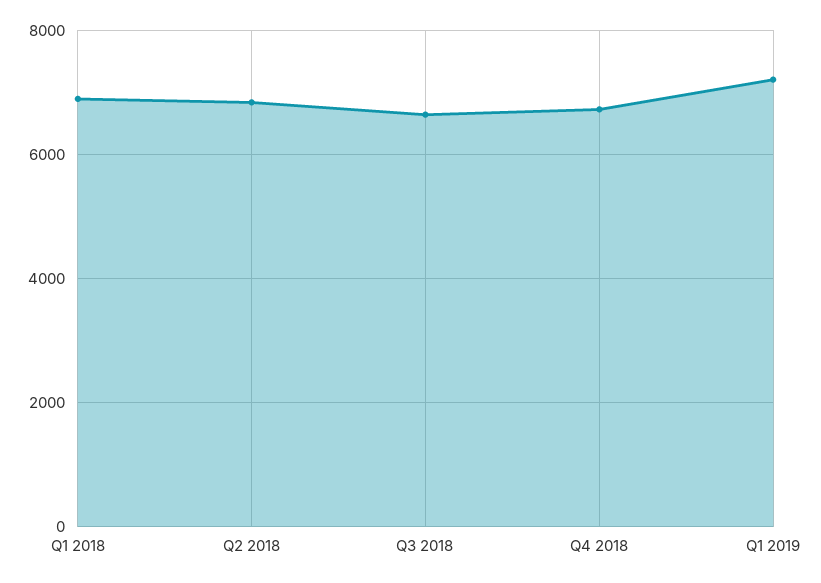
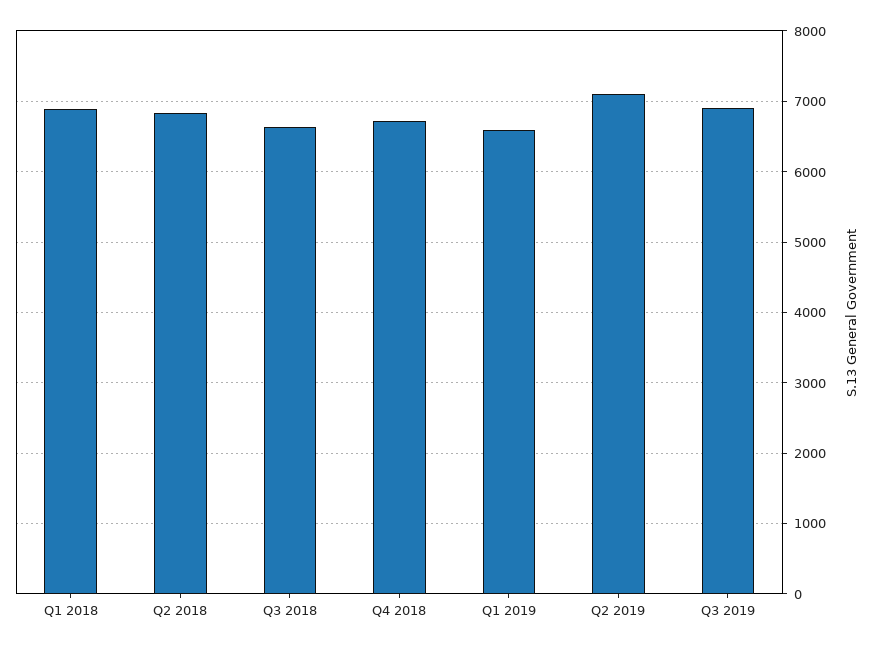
Q1 2019: 7200 -> 6600
Q2 2019: none -> 7100
Q3 2019: none -> 6900

